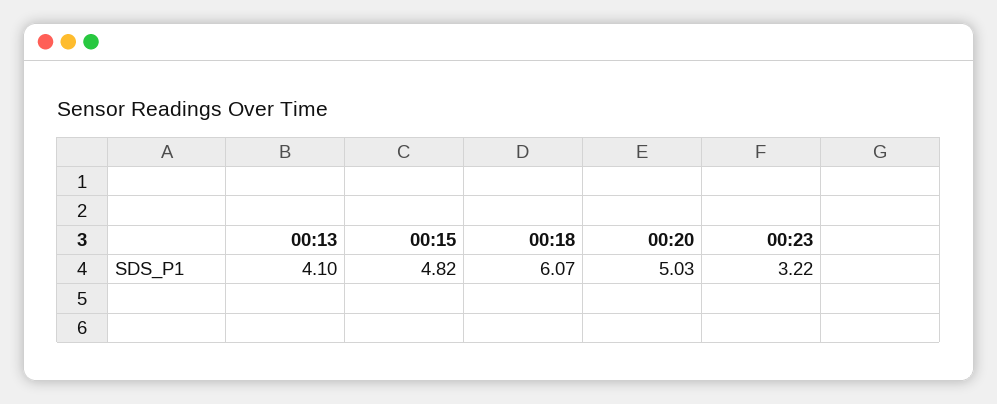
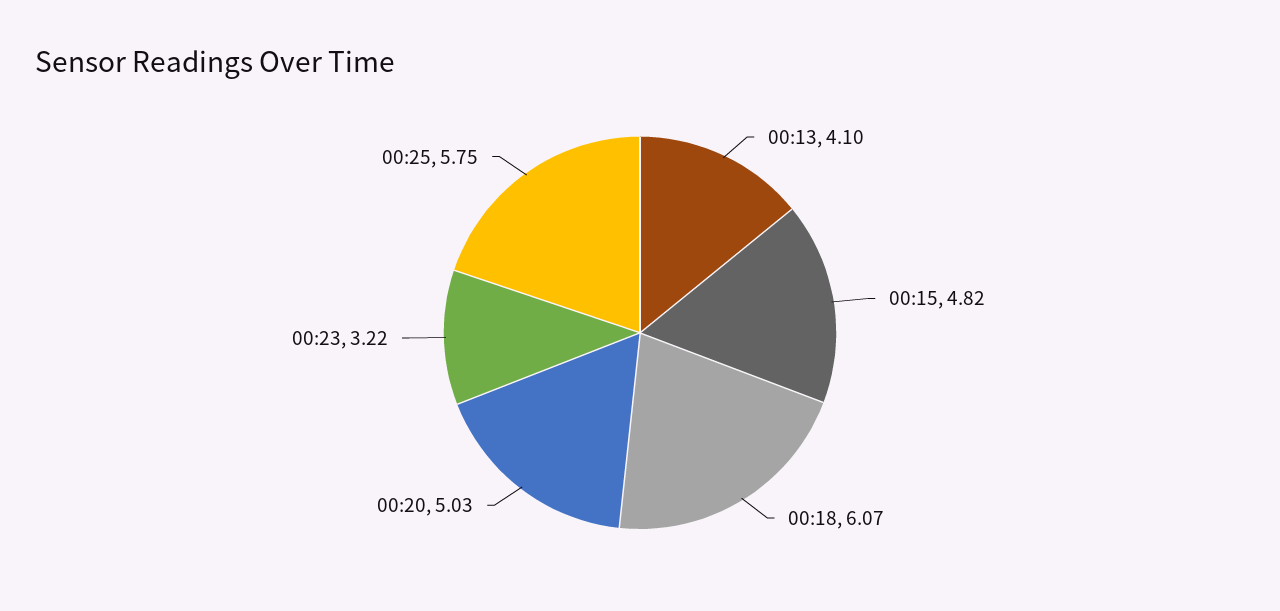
00:25: none -> 5.75

